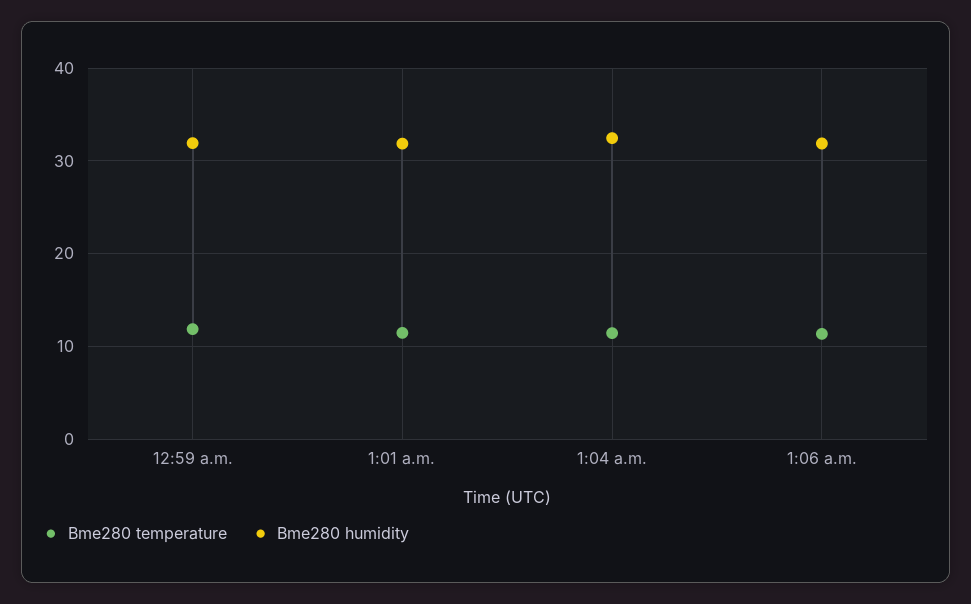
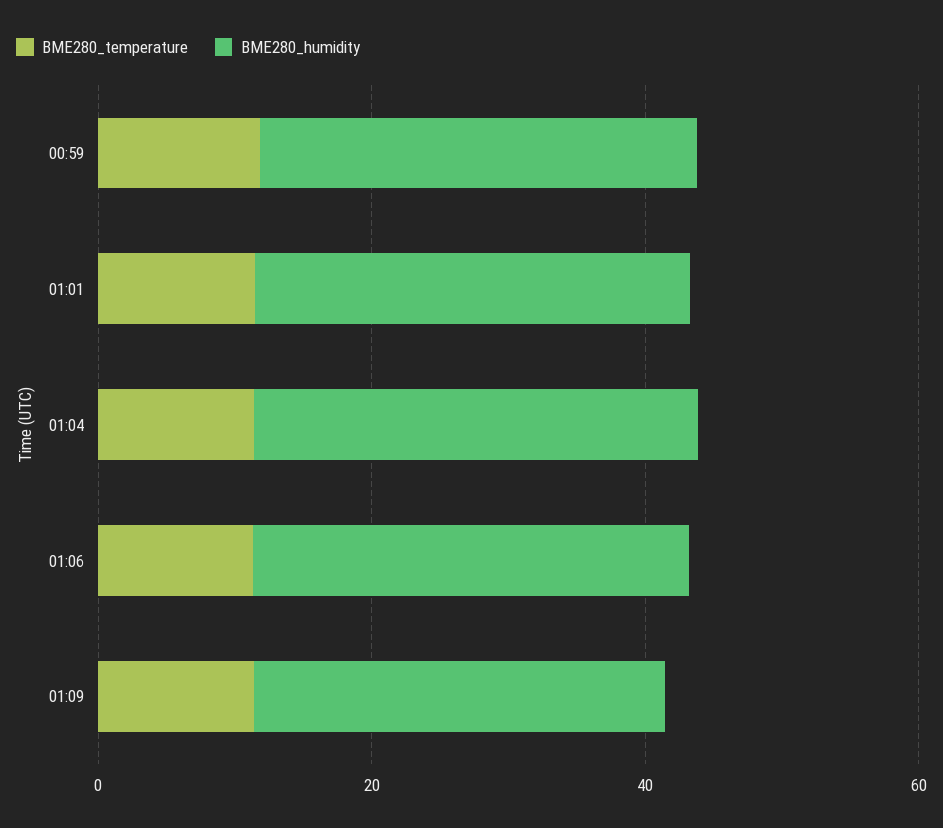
Bme280 temperature, 01:09: none -> 10
Bme280 humidity, 01:09: none -> 30

